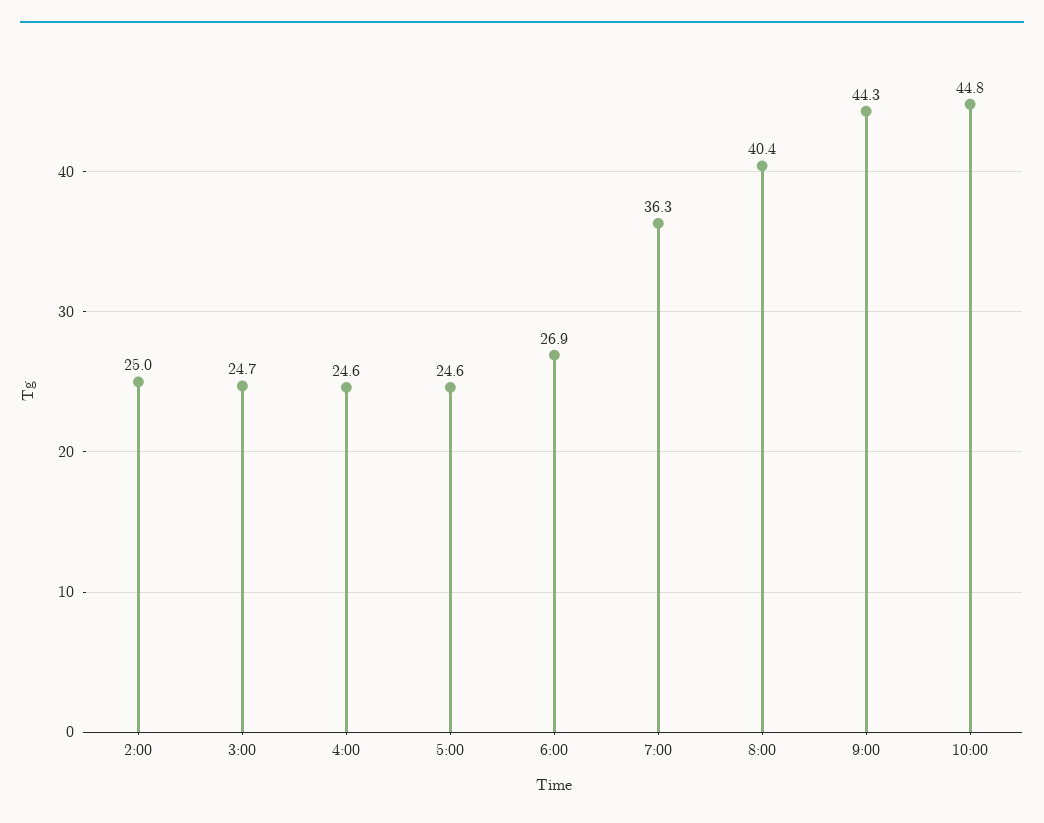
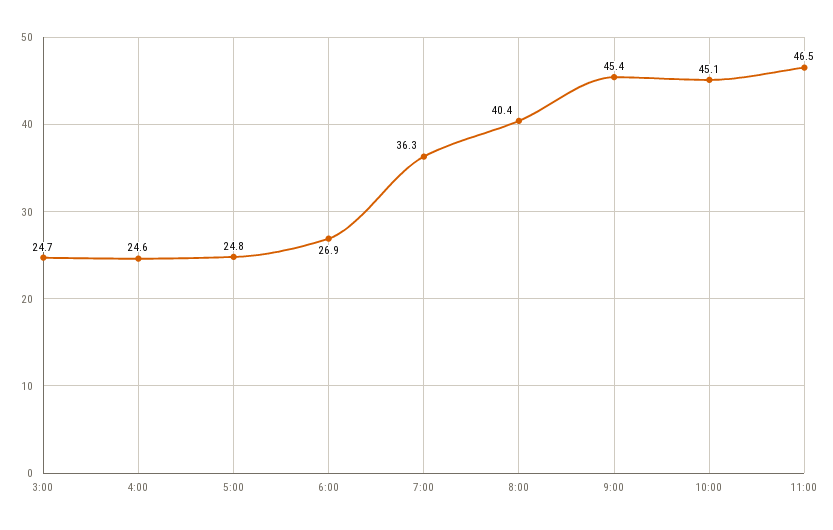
2:00: 25 -> none
5:00: 24.6 -> 24.8
9:00: 44.3 -> 45.4
10:00: 44.8 -> 45.1
11:00: none -> 46.5

